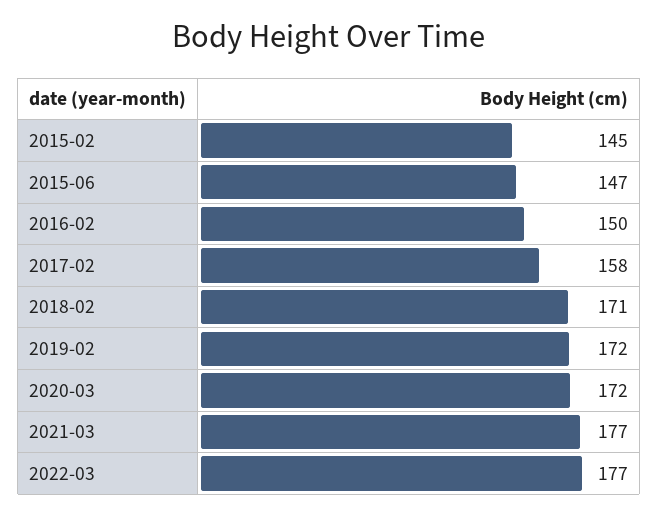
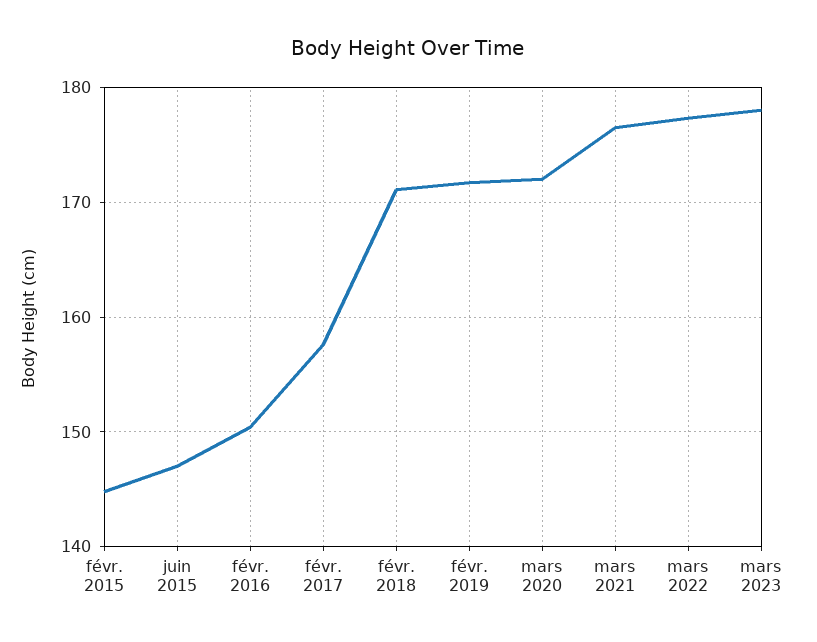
mars 2023: none -> 178

